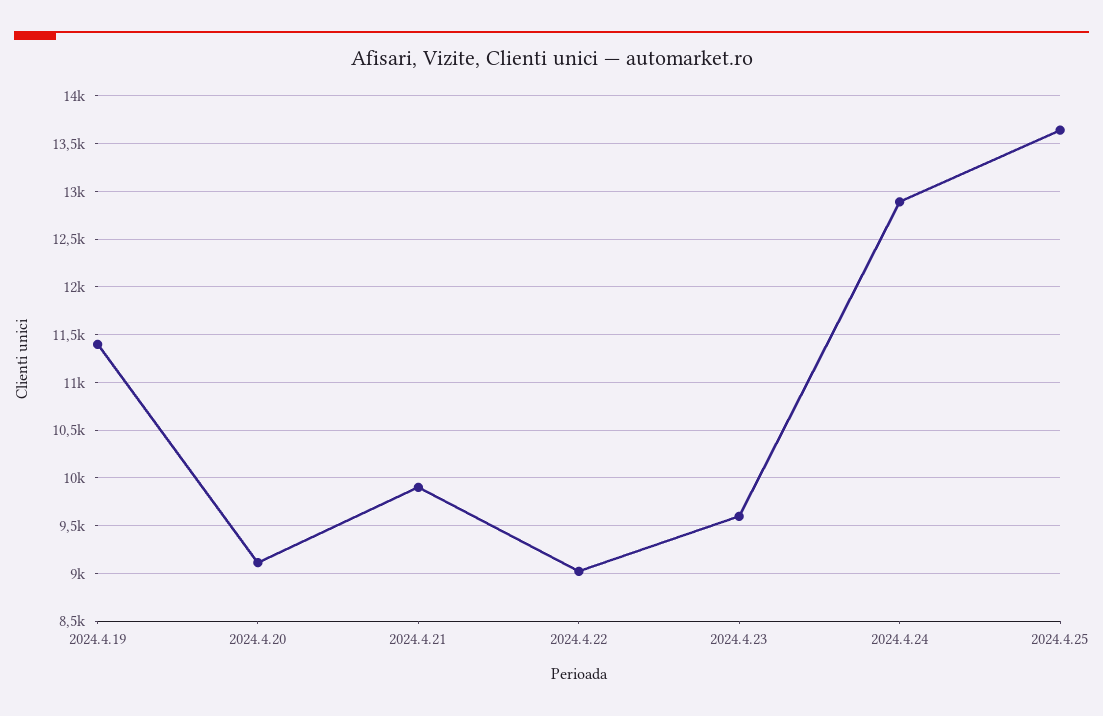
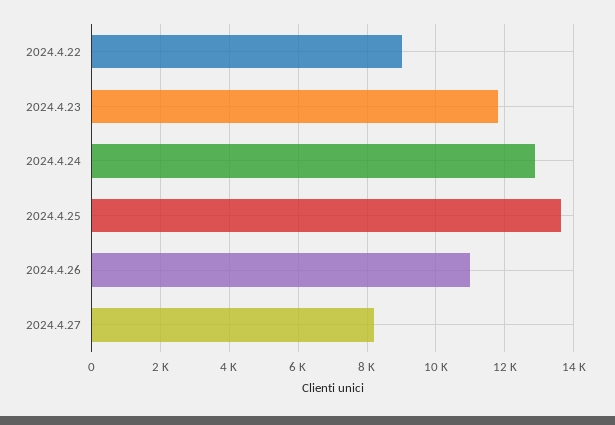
2024.4.19: 11400 -> none
2024.4.20: 9100 -> none
2024.4.21: 9900 -> none
2024.4.23: 9600 -> 11800
2024.4.26: none -> 11000
2024.4.27: none -> 8200

